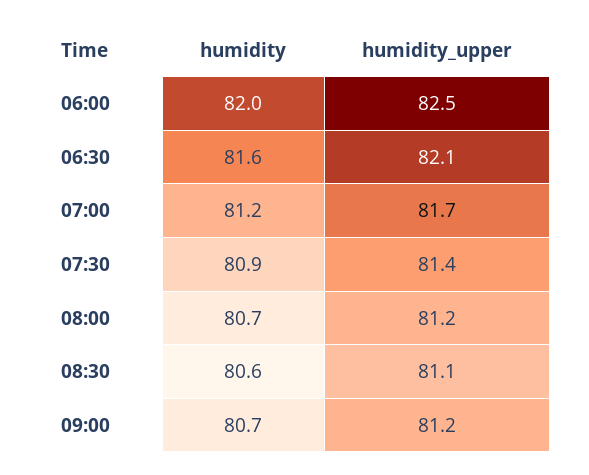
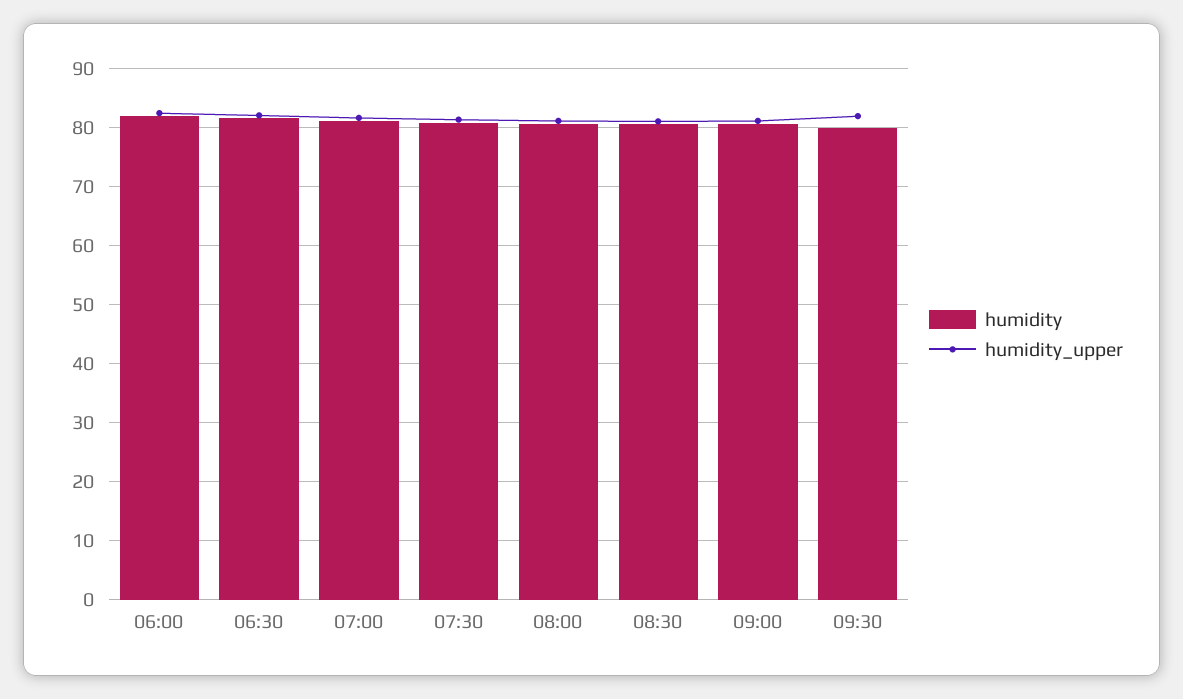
humidity, 09:30: none -> 80
humidity_upper, 09:30: none -> 82

